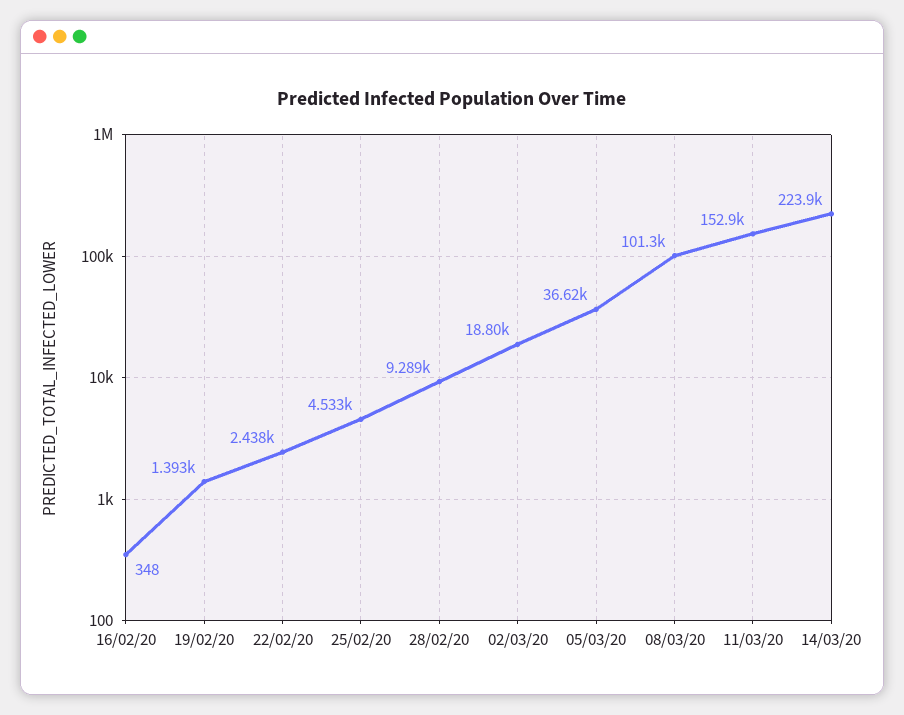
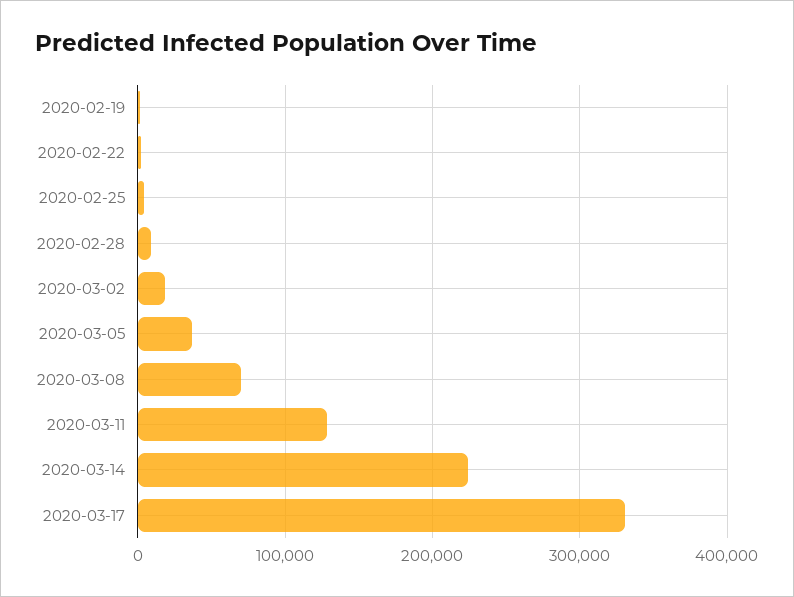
16/02/20: 348 -> none
08/03/20: 101300 -> 70000
11/03/20: 152900 -> 130000
2020-03-17: none -> 330000

